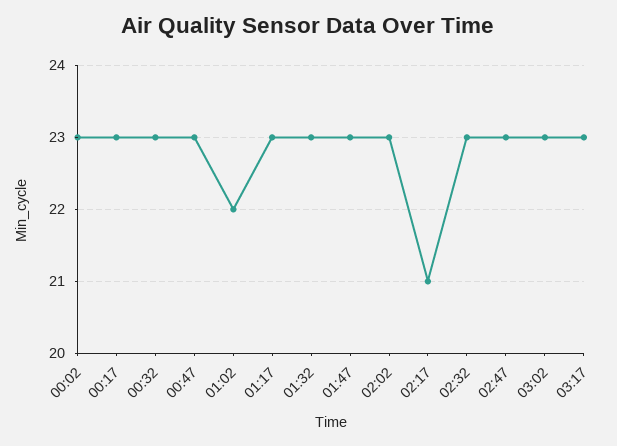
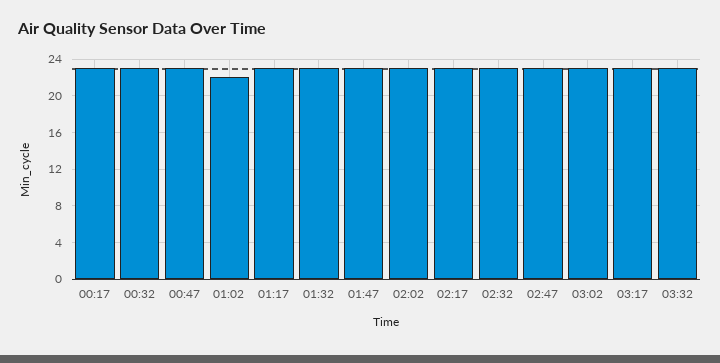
00:02: 23 -> none
02:17: 21 -> 23
03:32: none -> 23

